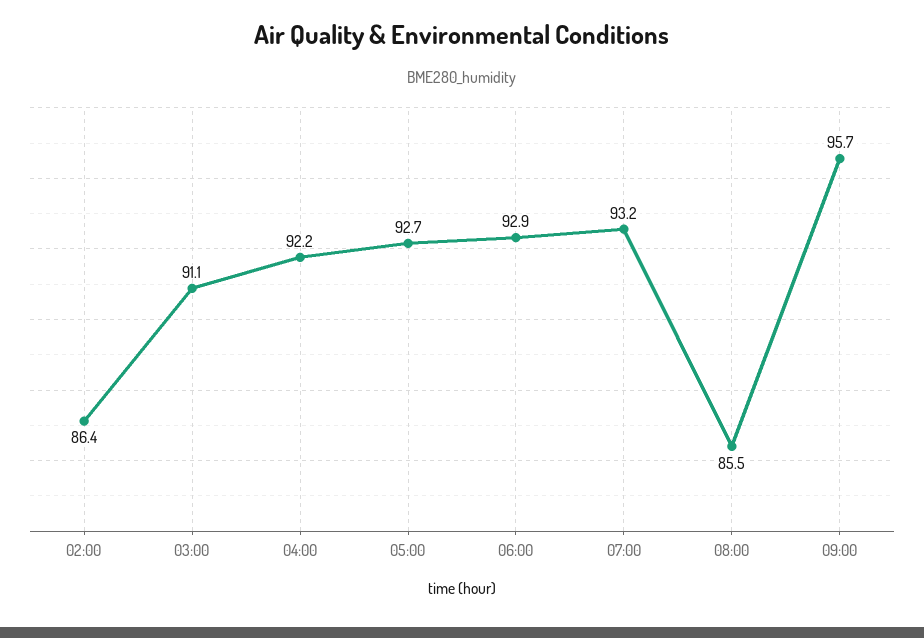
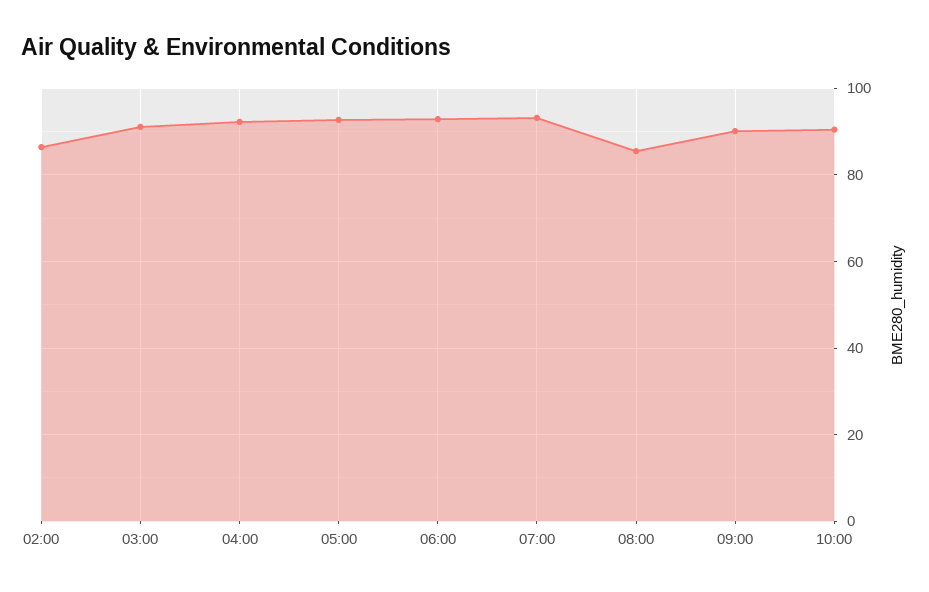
09:00: 95.7 -> 90
10:00: none -> 90

